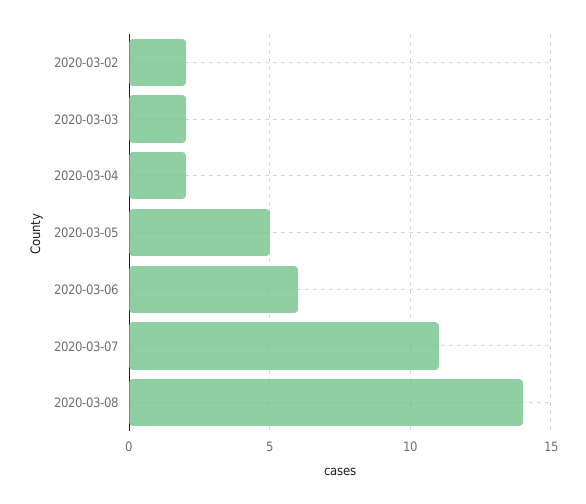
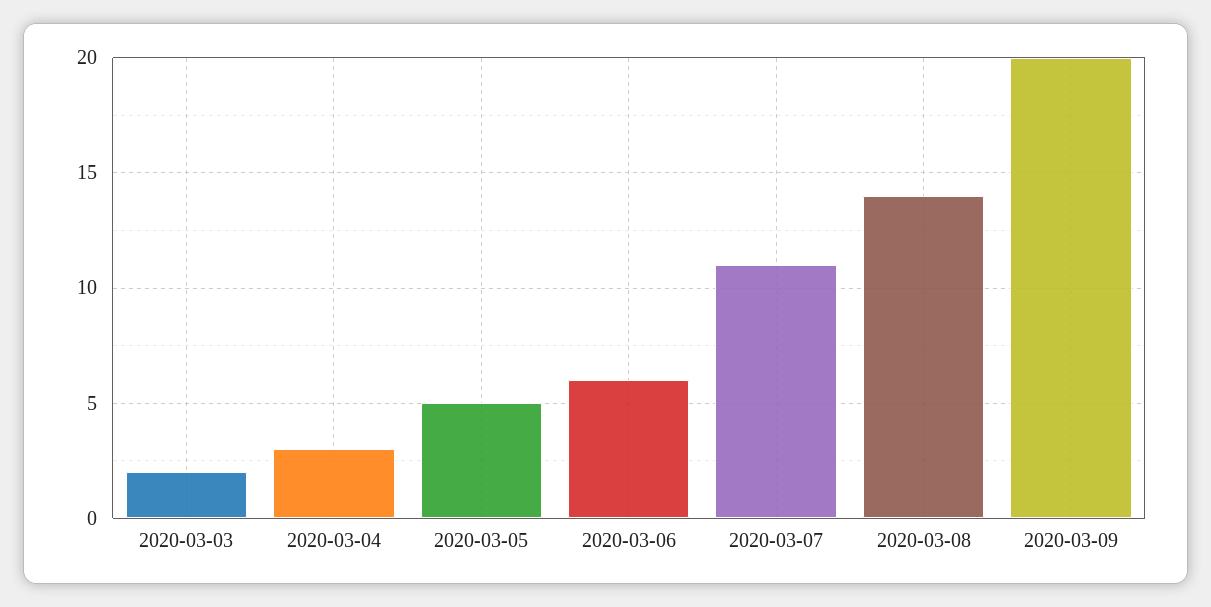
2020-03-02: 2 -> none
2020-03-04: 2 -> 3
2020-03-09: none -> 20

